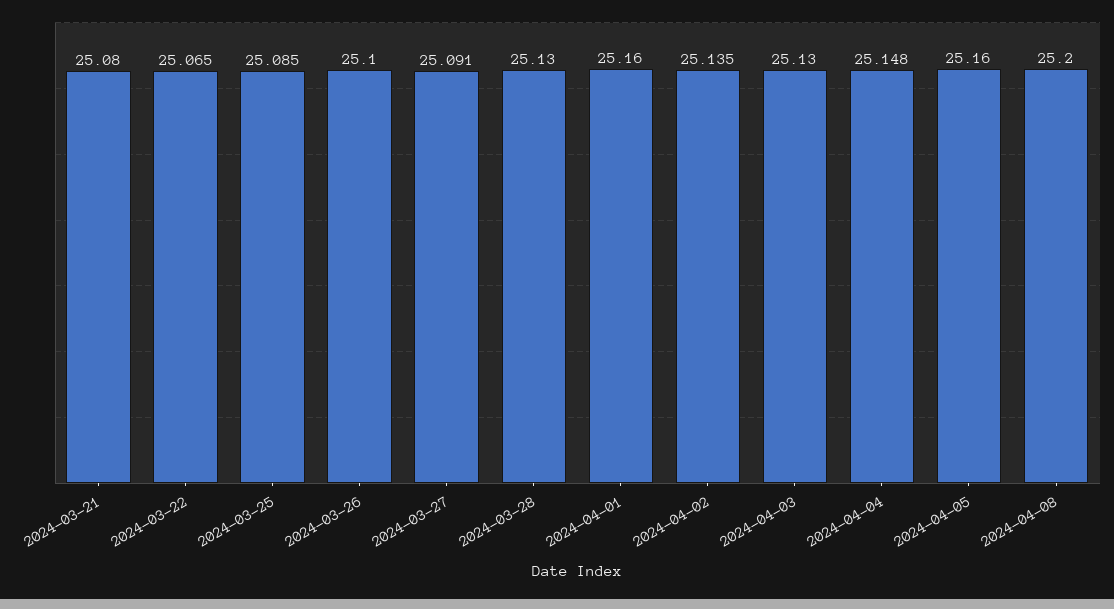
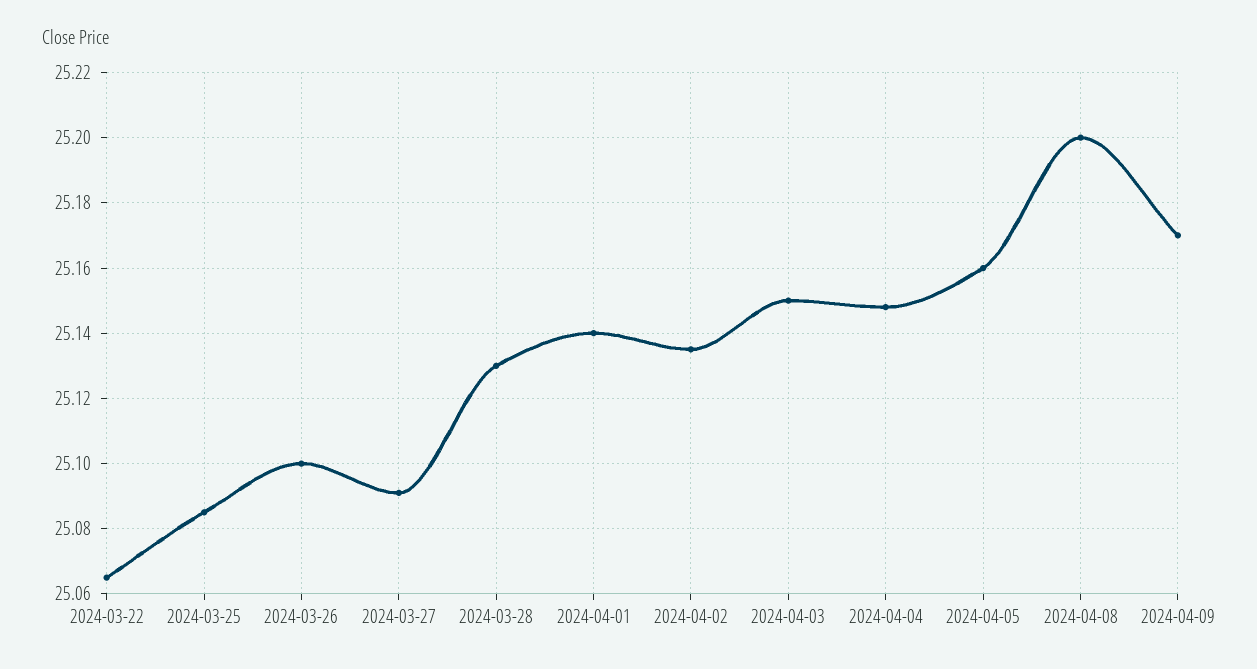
2024-03-21: 25.08 -> none
2024-04-01: 25.16 -> 25.14
2024-04-03: 25.13 -> 25.15
2024-04-09: none -> 25.17

